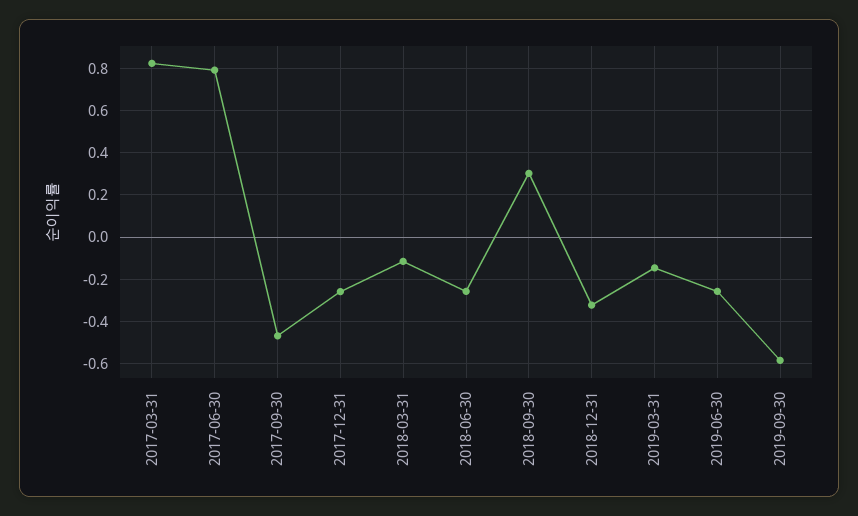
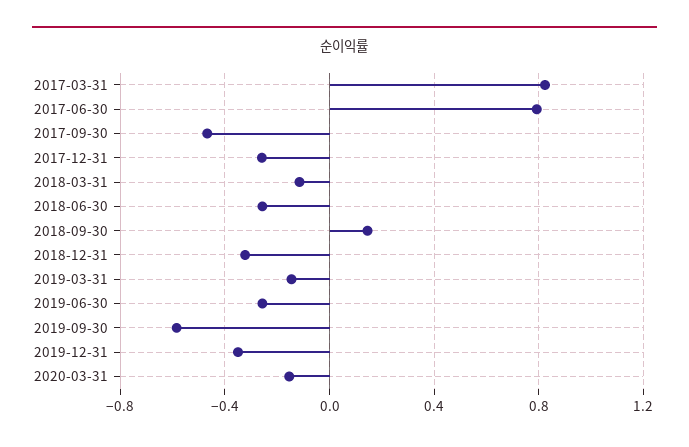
2018-09-30: 0.3 -> 0.15
2019-12-31: none -> -0.35
2020-03-31: none -> -0.15

